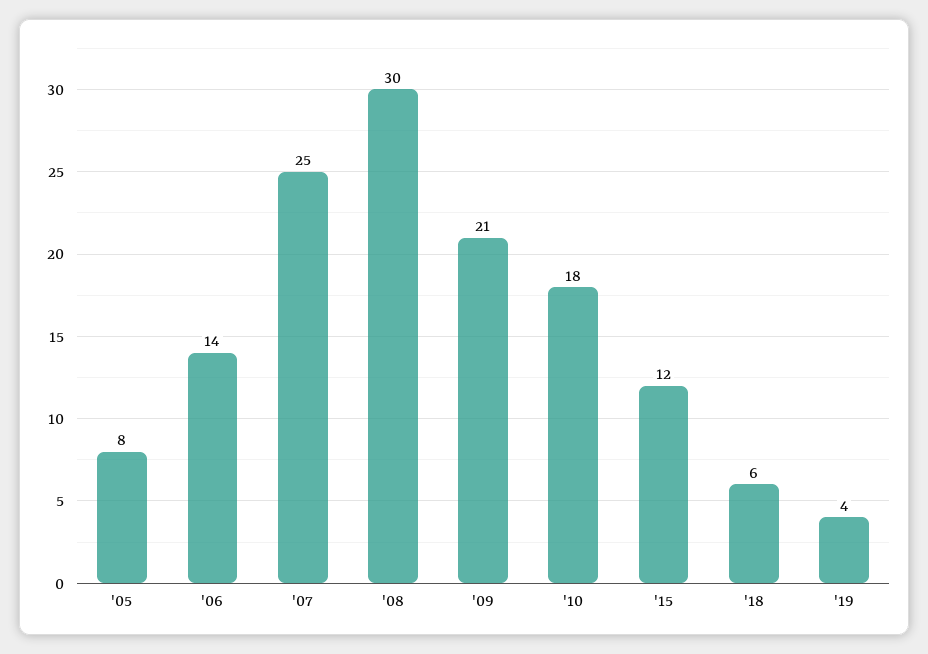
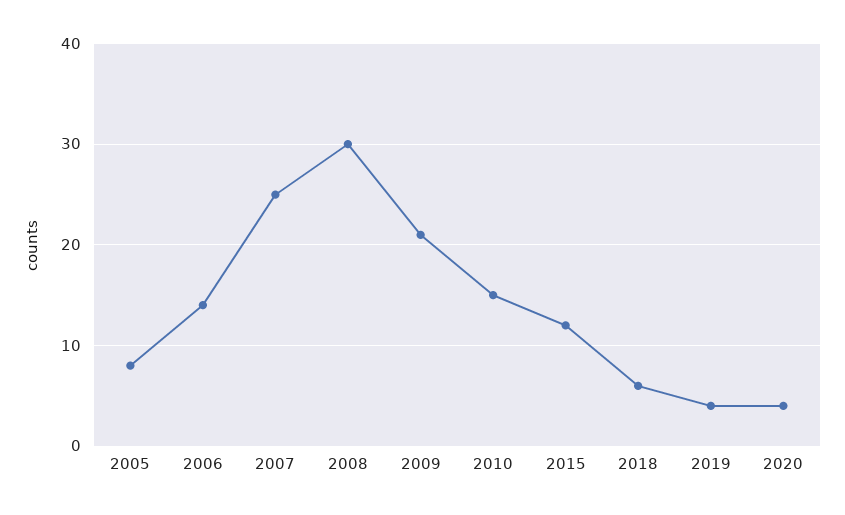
'10: 18 -> 15
2020: none -> 4

